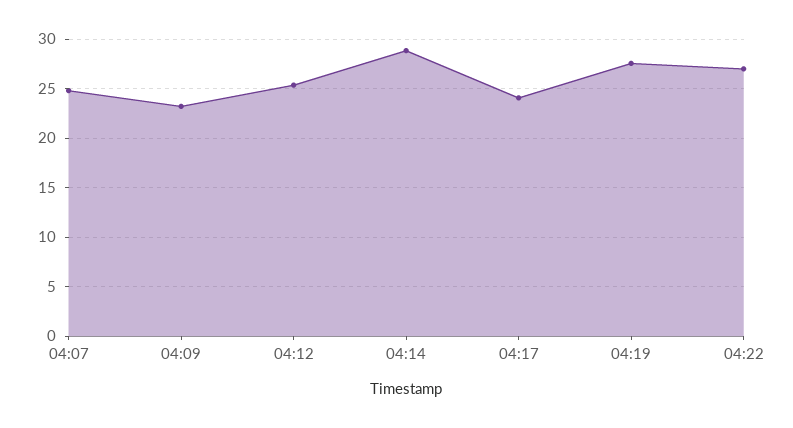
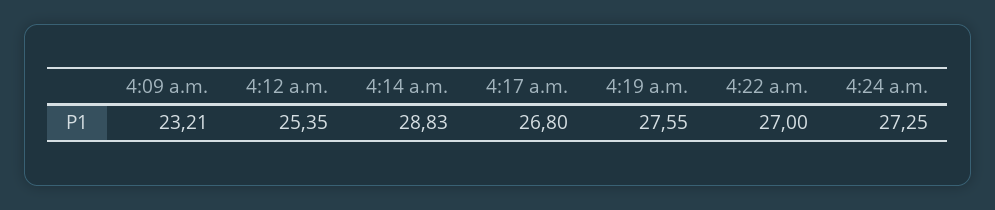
04:07: 25 -> none
04:17: 24 -> 26.8
4:24 a.m.: none -> 27.25

